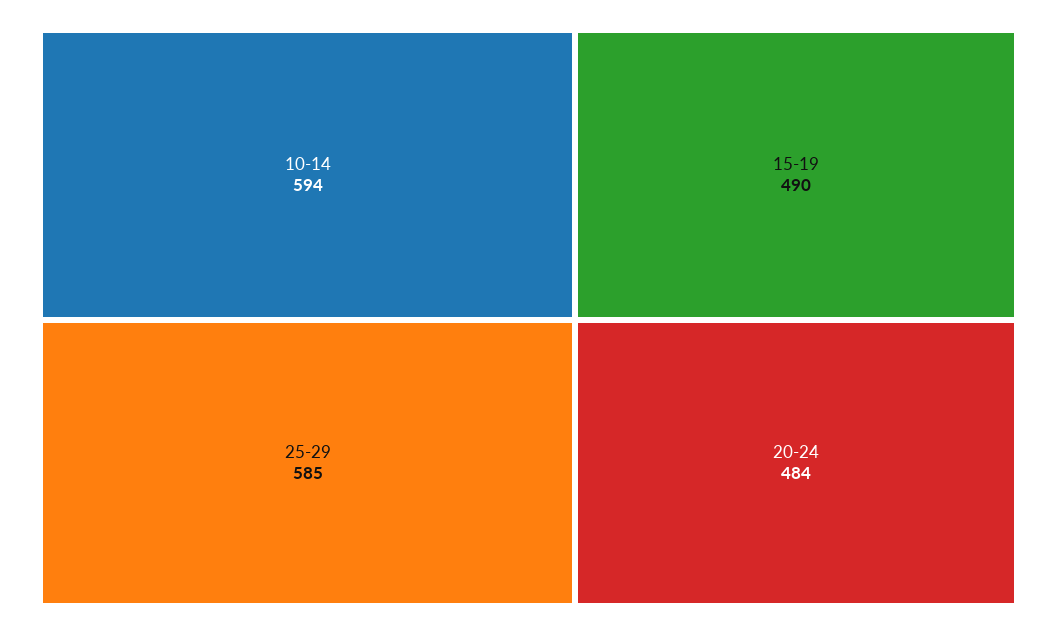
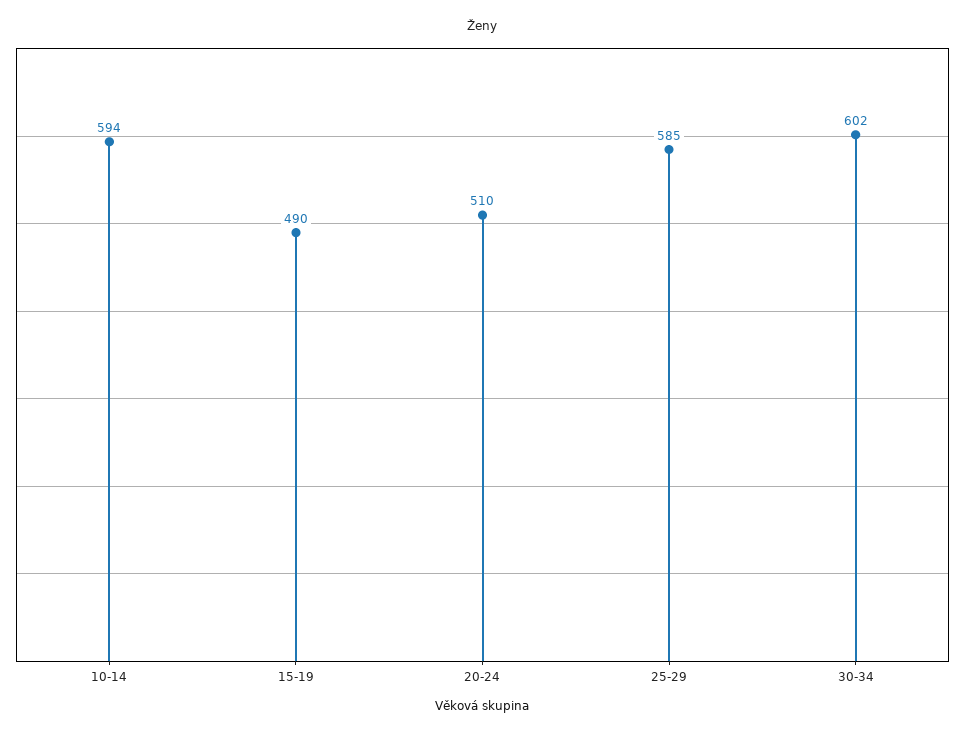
20-24: 484 -> 510
30-34: none -> 602

